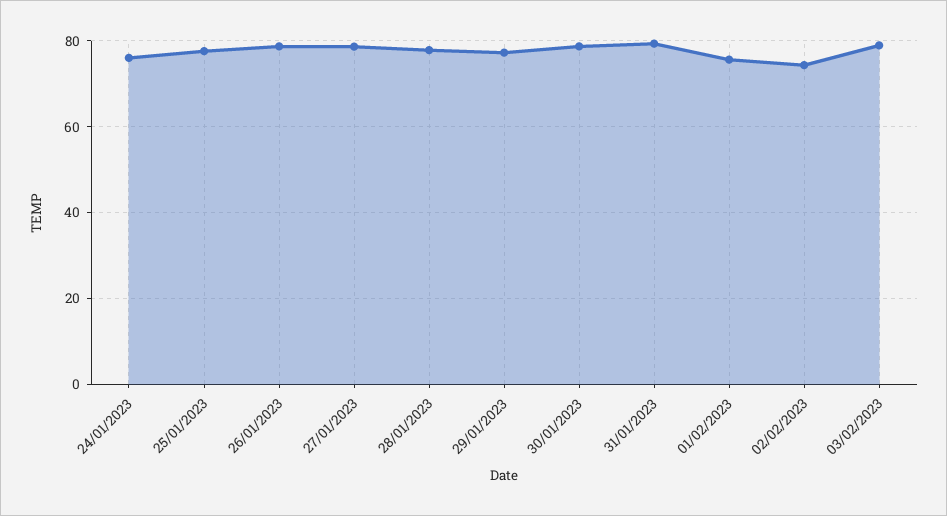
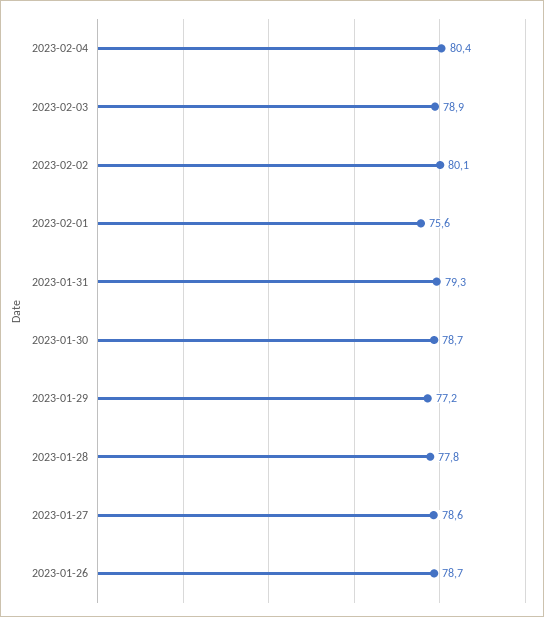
24/01/2023: 76 -> none
25/01/2023: 78 -> none
02/02/2023: 74 -> 80.1
2023-02-04: none -> 80.4

